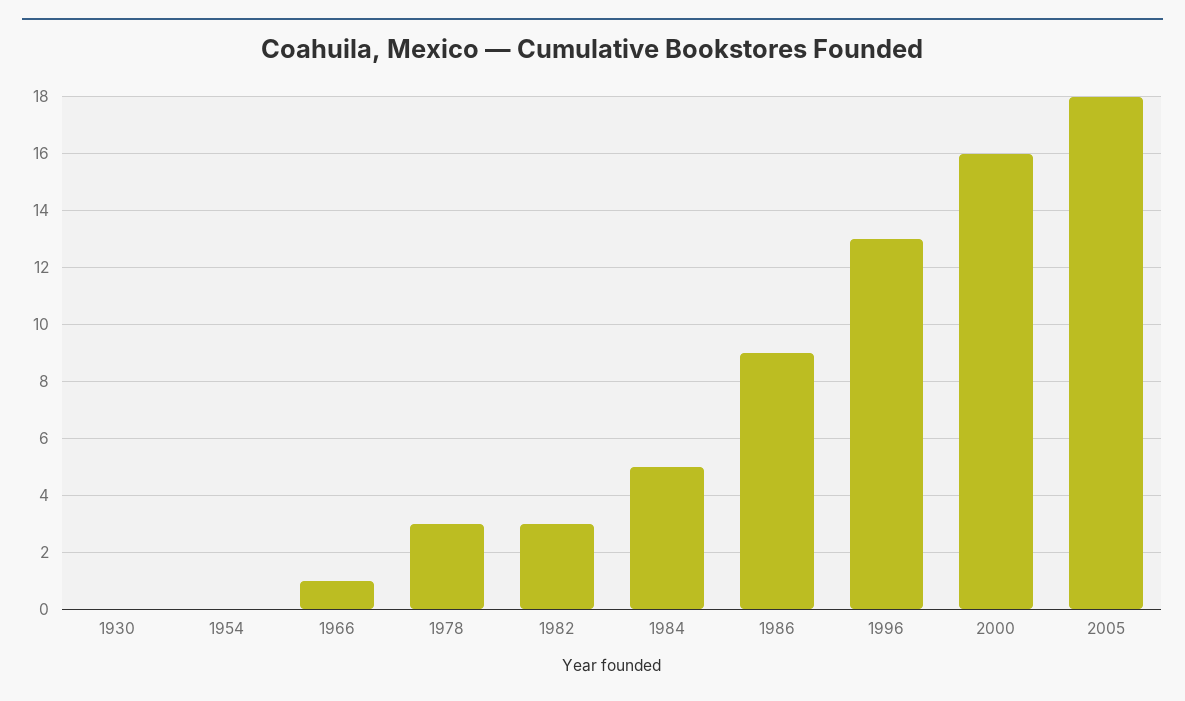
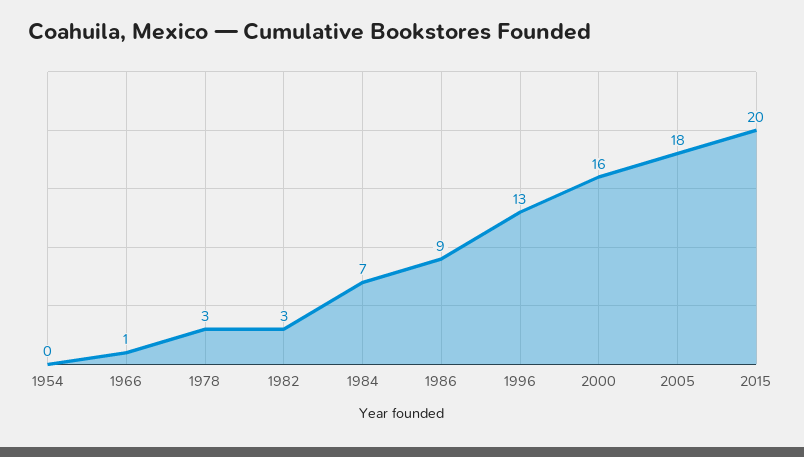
1930: 0 -> none
1984: 5 -> 7
2015: none -> 20

